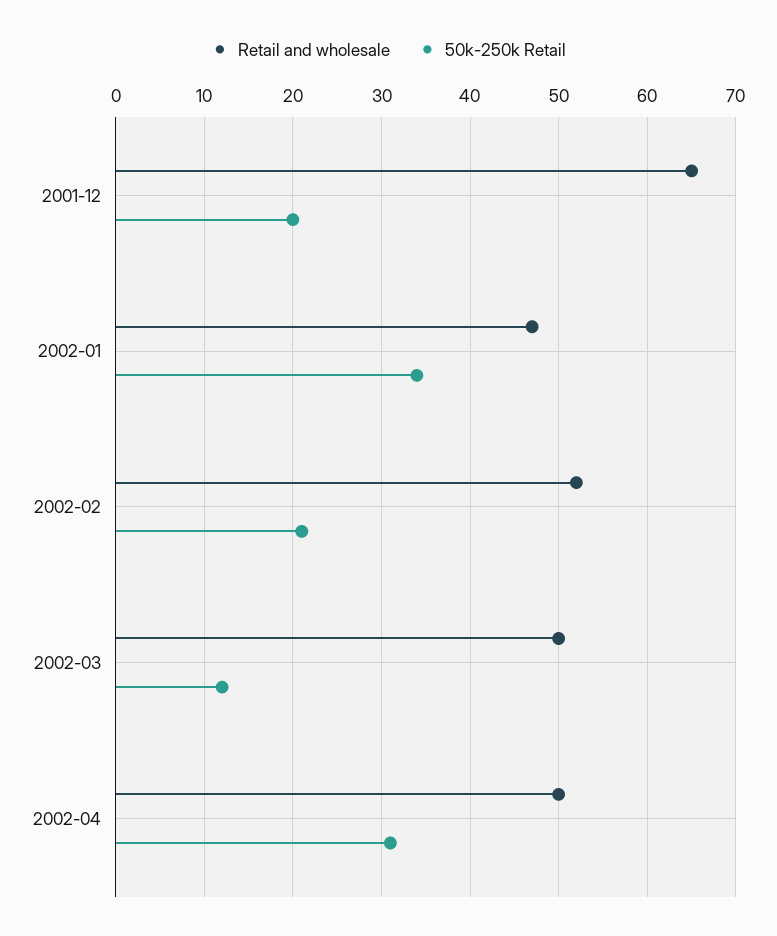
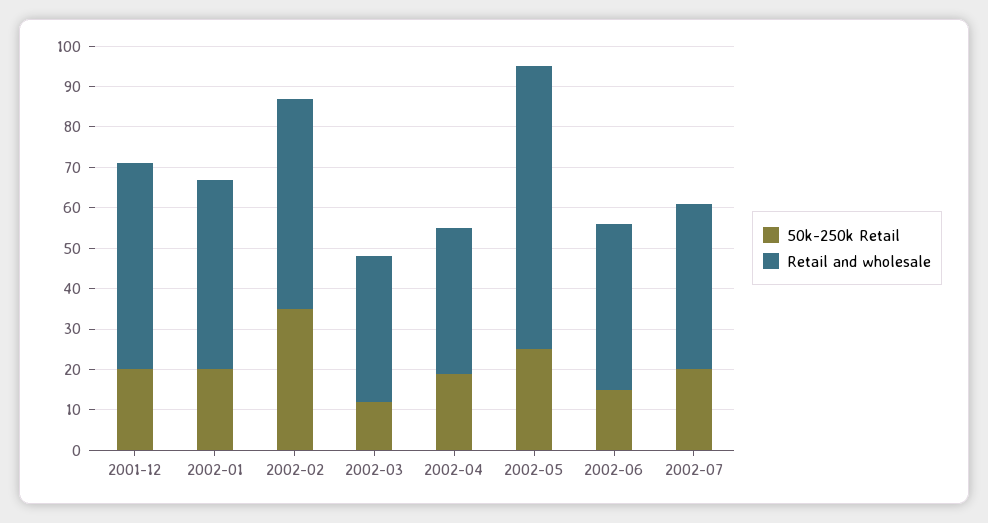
Retail and wholesale, 2001-12: 65 -> 50
50k-250k Retail, 2002-01: 34 -> 20
50k-250k Retail, 2002-02: 21 -> 35
Retail and wholesale, 2002-03: 50 -> 35
Retail and wholesale, 2002-04: 50 -> 35
50k-250k Retail, 2002-04: 31 -> 20
50k-250k Retail, 2002-05: none -> 25
Retail and wholesale, 2002-05: none -> 70
50k-250k Retail, 2002-06: none -> 15
Retail and wholesale, 2002-06: none -> 40
50k-250k Retail, 2002-07: none -> 20
Retail and wholesale, 2002-07: none -> 40

